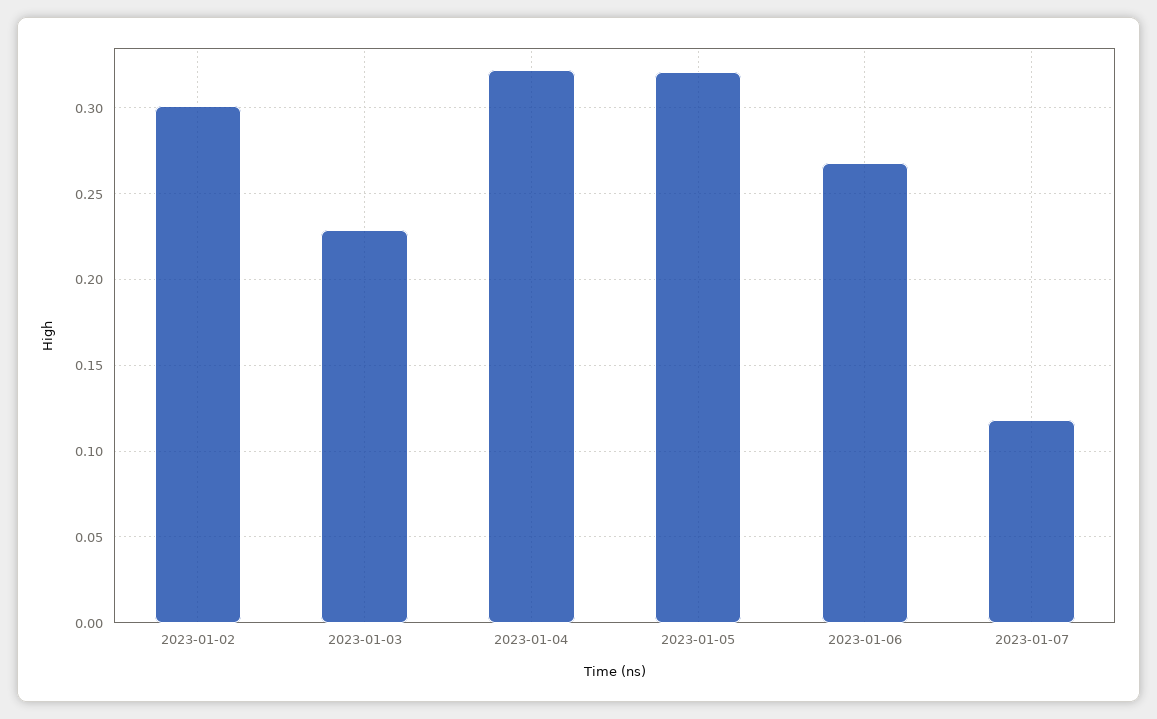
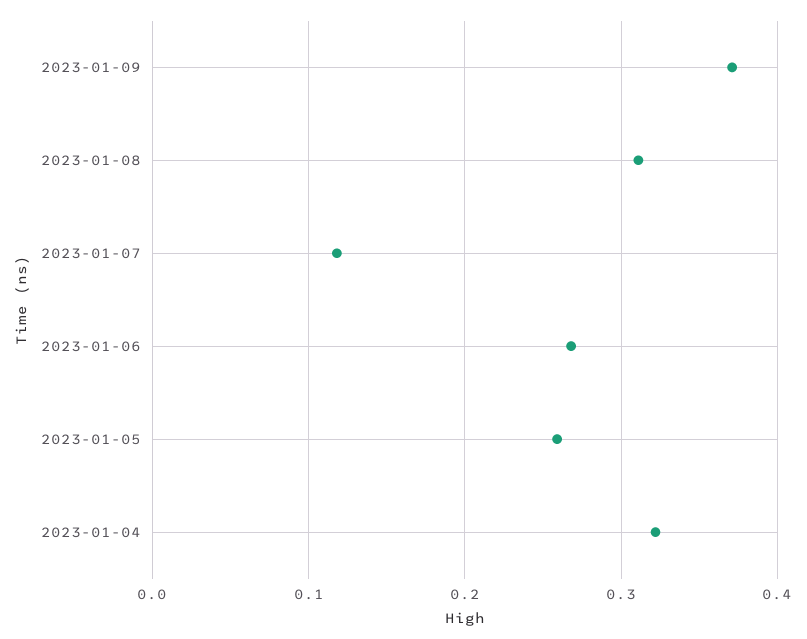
2023-01-02: 0.3 -> none
2023-01-03: 0.23 -> none
2023-01-05: 0.32 -> 0.26
2023-01-09: none -> 0.37
2023-01-08: none -> 0.31

